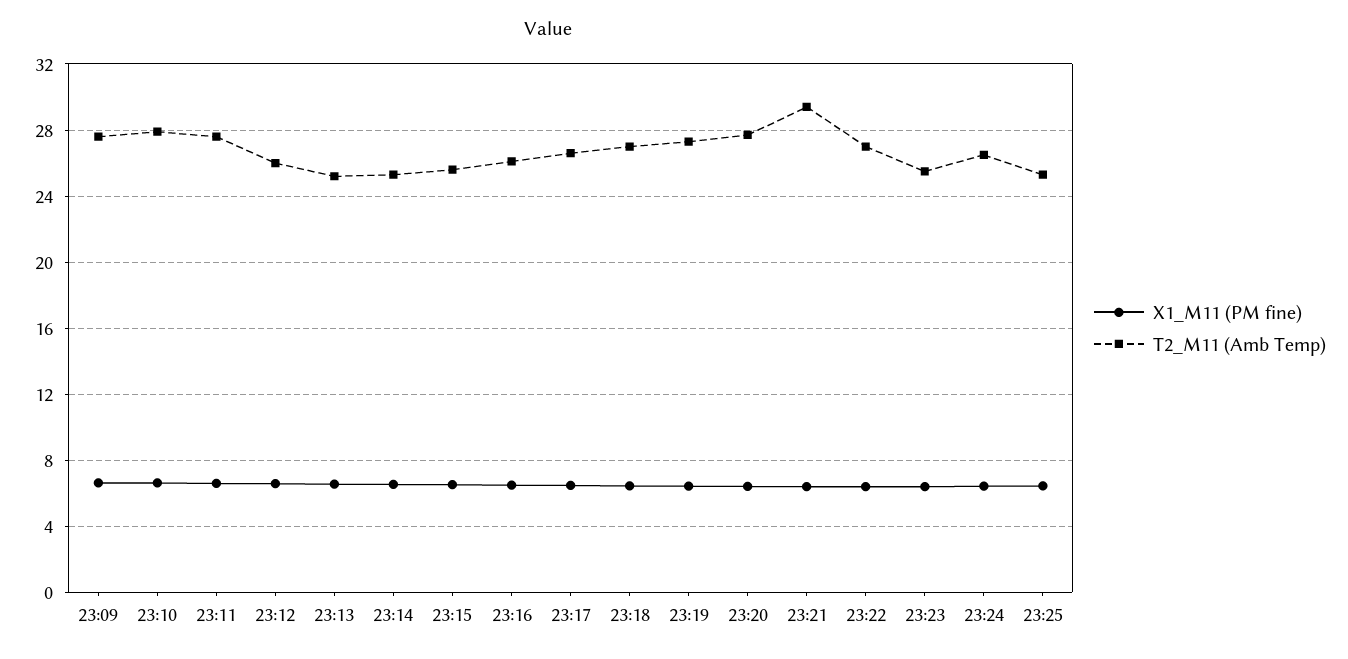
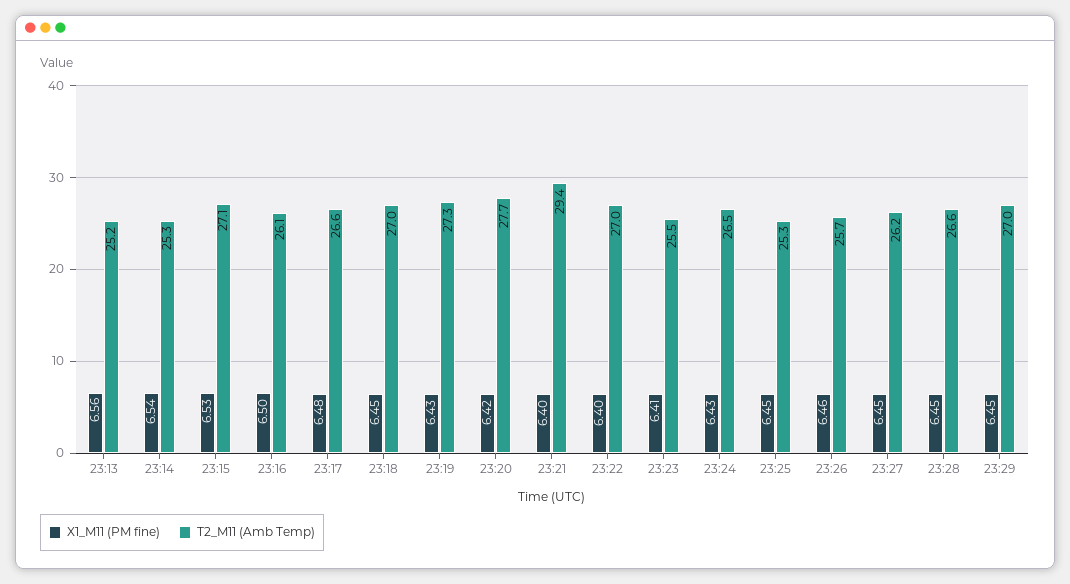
X1_M11 (PM fine), 23:09: 6.5 -> none
T2_M11 (Amb Temp), 23:09: 27.5 -> none
X1_M11 (PM fine), 23:10: 6.5 -> none
T2_M11 (Amb Temp), 23:10: 28 -> none
X1_M11 (PM fine), 23:11: 6.5 -> none
T2_M11 (Amb Temp), 23:11: 27.5 -> none
X1_M11 (PM fine), 23:12: 6.5 -> none
T2_M11 (Amb Temp), 23:12: 26 -> none
T2_M11 (Amb Temp), 23:15: 25.5 -> 27.1
X1_M11 (PM fine), 23:26: none -> 6.46
T2_M11 (Amb Temp), 23:26: none -> 25.7
X1_M11 (PM fine), 23:27: none -> 6.45
T2_M11 (Amb Temp), 23:27: none -> 26.2
X1_M11 (PM fine), 23:28: none -> 6.45
T2_M11 (Amb Temp), 23:28: none -> 26.6
X1_M11 (PM fine), 23:29: none -> 6.45
T2_M11 (Amb Temp), 23:29: none -> 27

